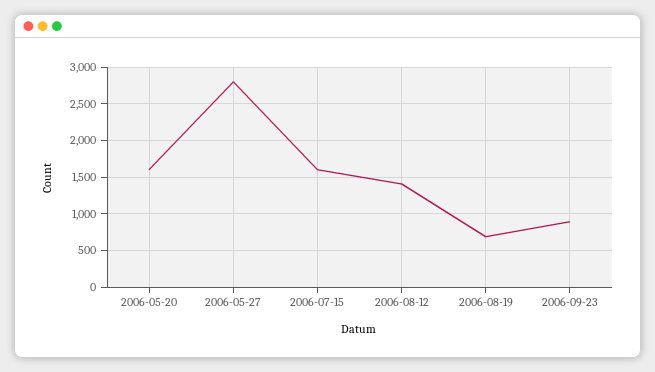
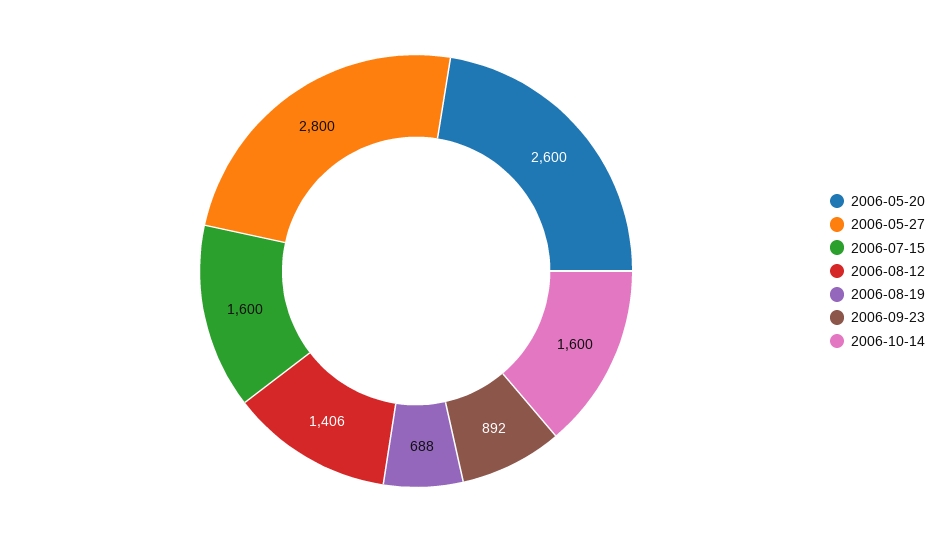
2006-05-20: 1600 -> 2600
2006-10-14: none -> 1600

